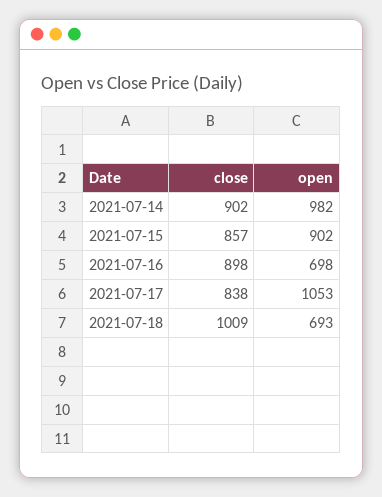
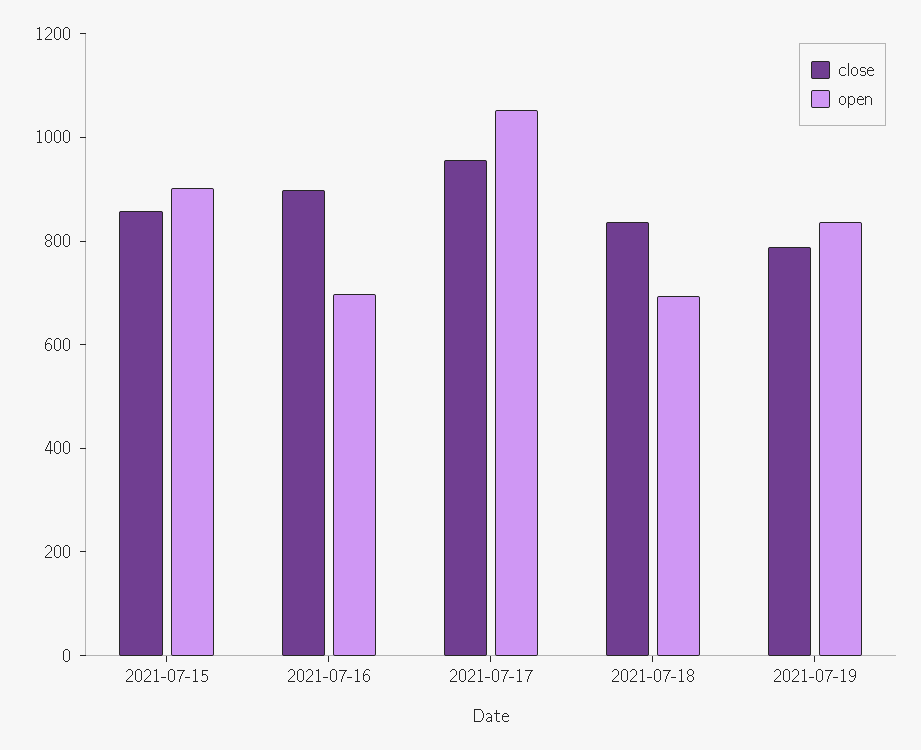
close, 2021-07-14: 902 -> none
open, 2021-07-14: 982 -> none
close, 2021-07-17: 838 -> 950
close, 2021-07-18: 1009 -> 850
close, 2021-07-19: none -> 800
open, 2021-07-19: none -> 850

